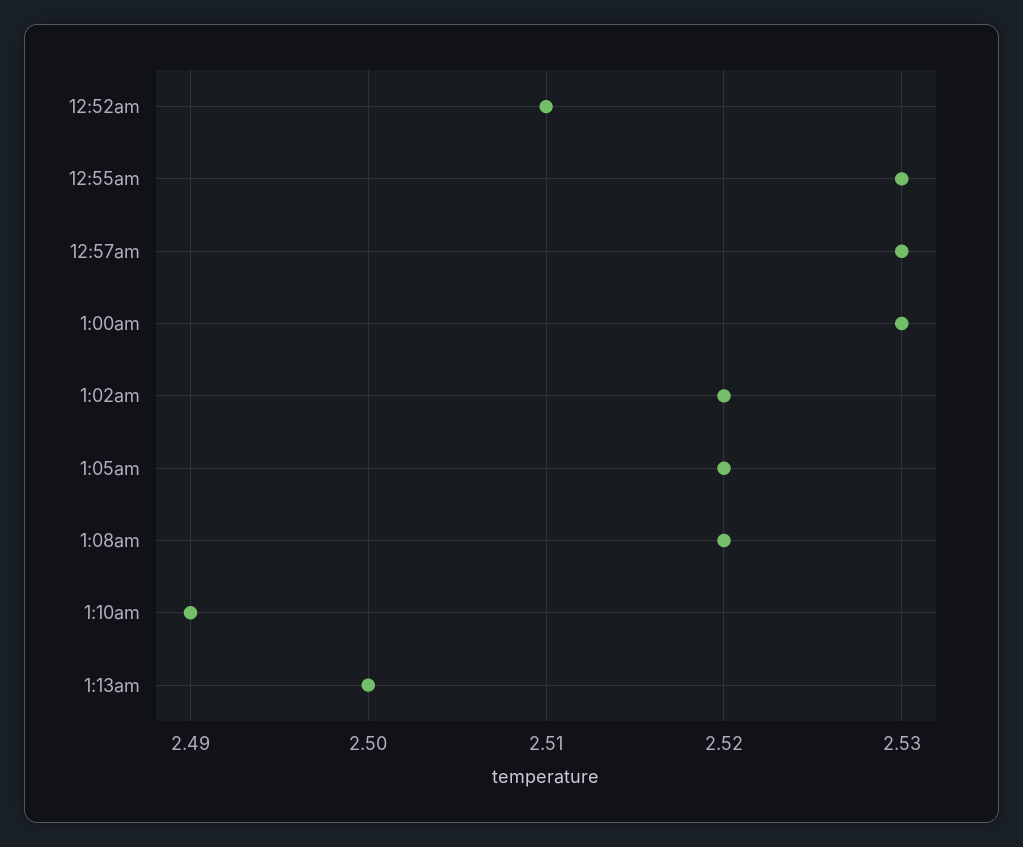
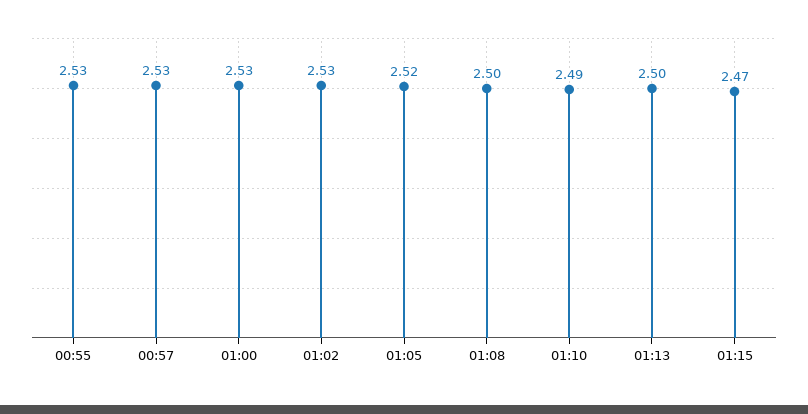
12:52am: 2.51 -> none
1:02am: 2.52 -> 2.53
1:08am: 2.52 -> 2.5
01:15: none -> 2.47

